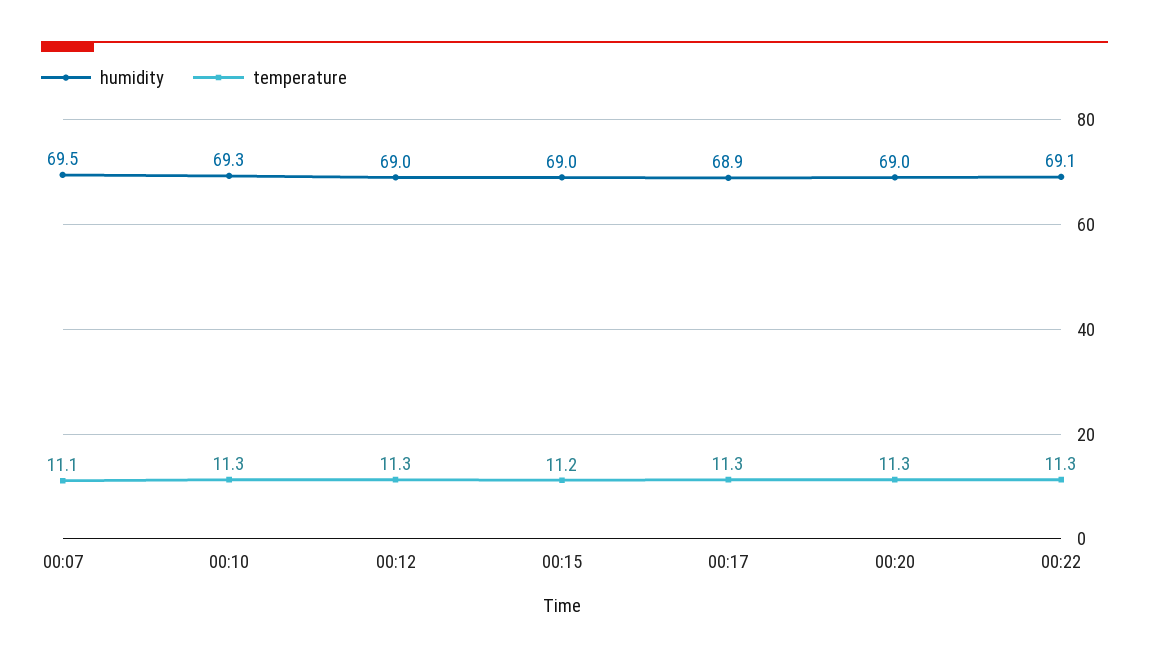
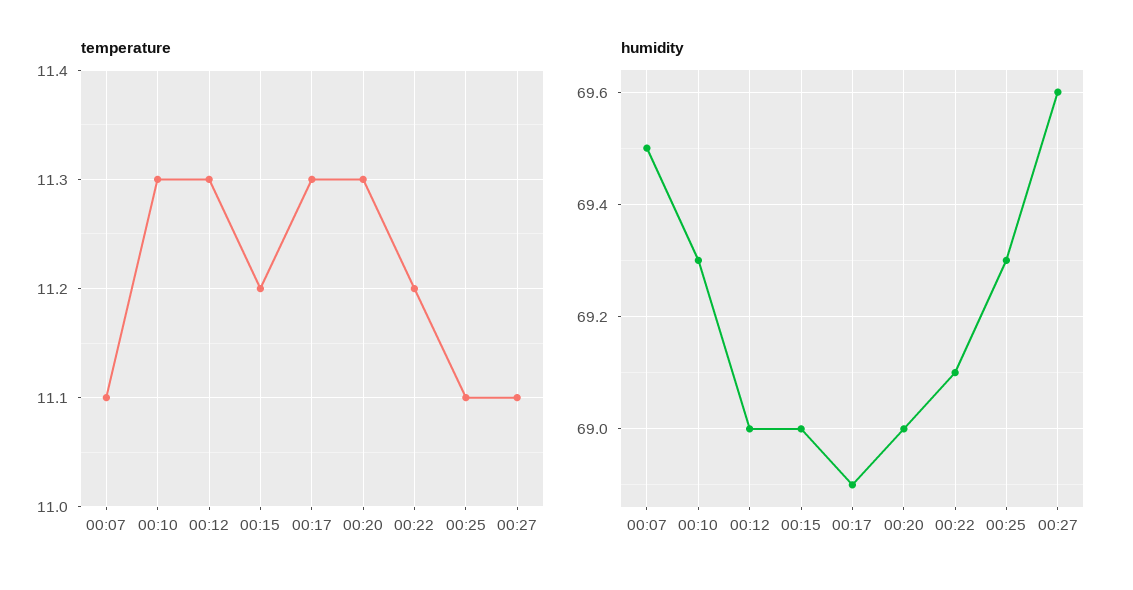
temperature, 00:22: 11.3 -> 11.2
temperature, 00:25: none -> 11.1
temperature, 00:27: none -> 11.1
humidity, 00:25: none -> 69.3
humidity, 00:27: none -> 69.6

